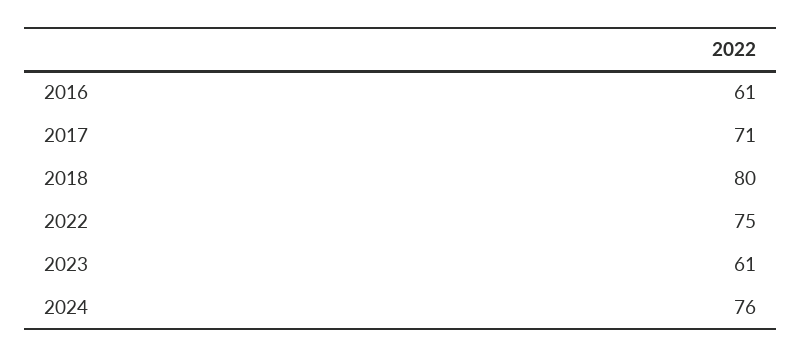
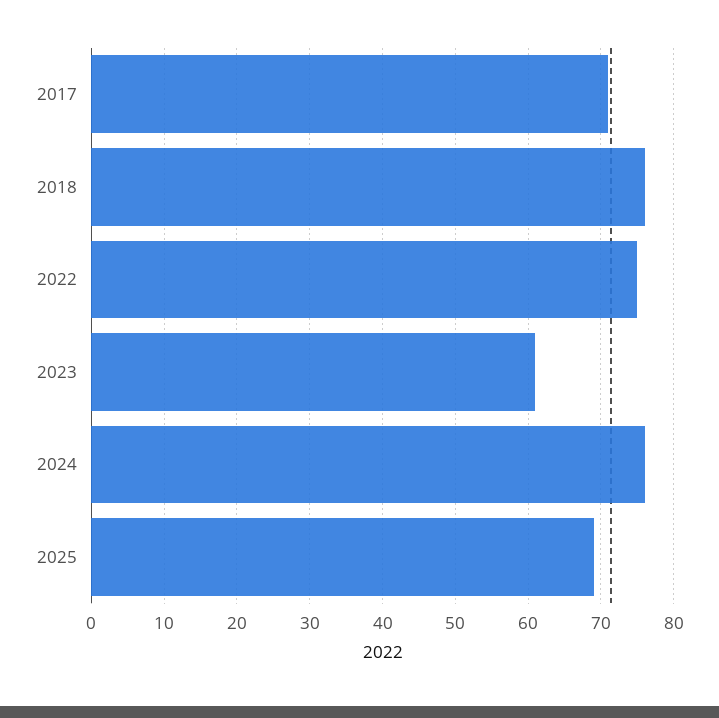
2016: 61 -> none
2018: 80 -> 76
2025: none -> 69

